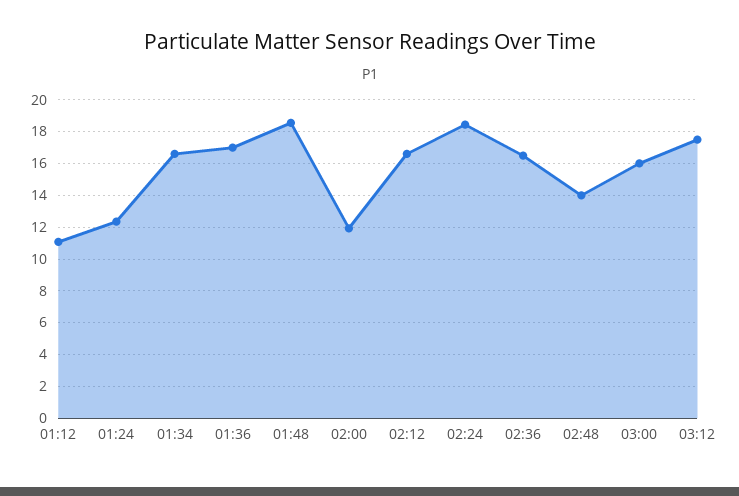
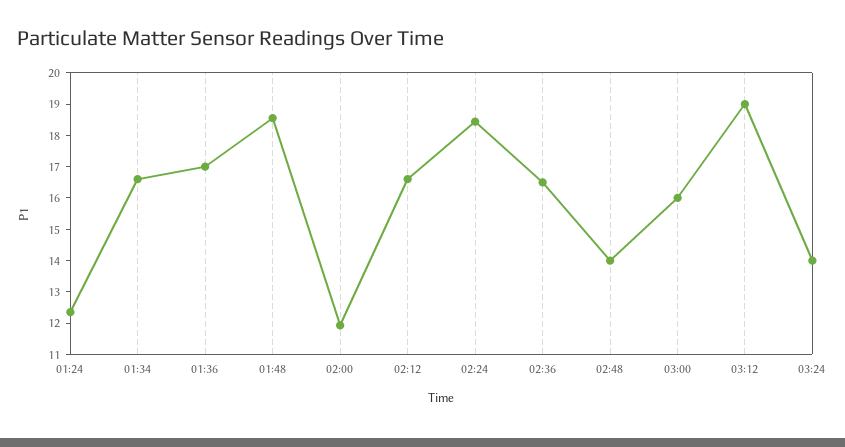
01:12: 11 -> none
03:12: 17.5 -> 19
03:24: none -> 14

